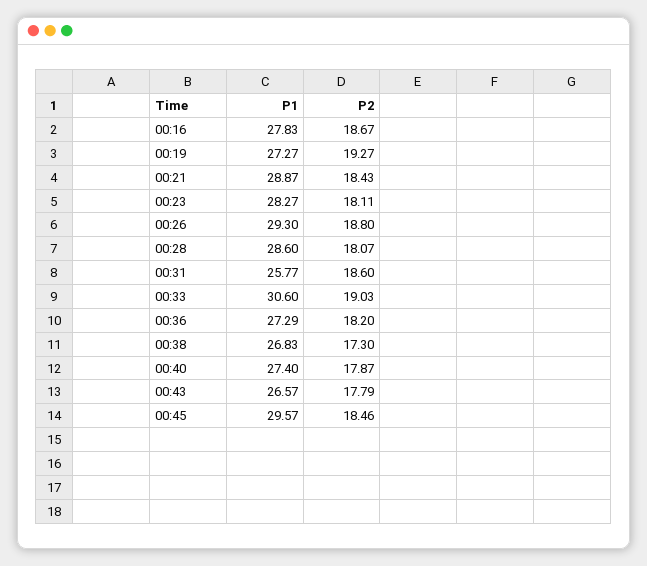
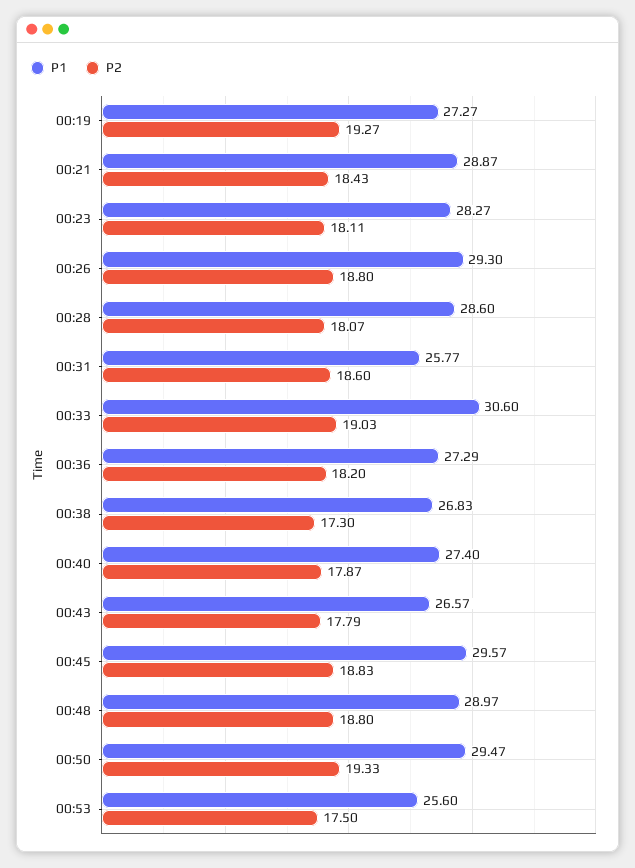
P1, 00:16: 27.83 -> none
P2, 00:16: 18.67 -> none
P2, 00:45: 18.46 -> 18.83
P1, 00:48: none -> 28.97
P2, 00:48: none -> 18.8
P1, 00:50: none -> 29.47
P2, 00:50: none -> 19.33
P1, 00:53: none -> 25.6
P2, 00:53: none -> 17.5

